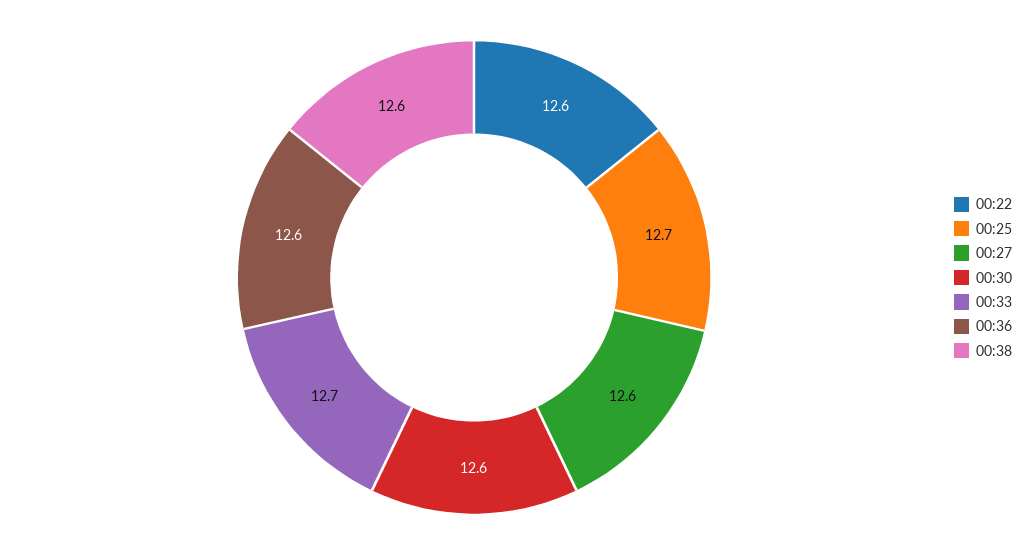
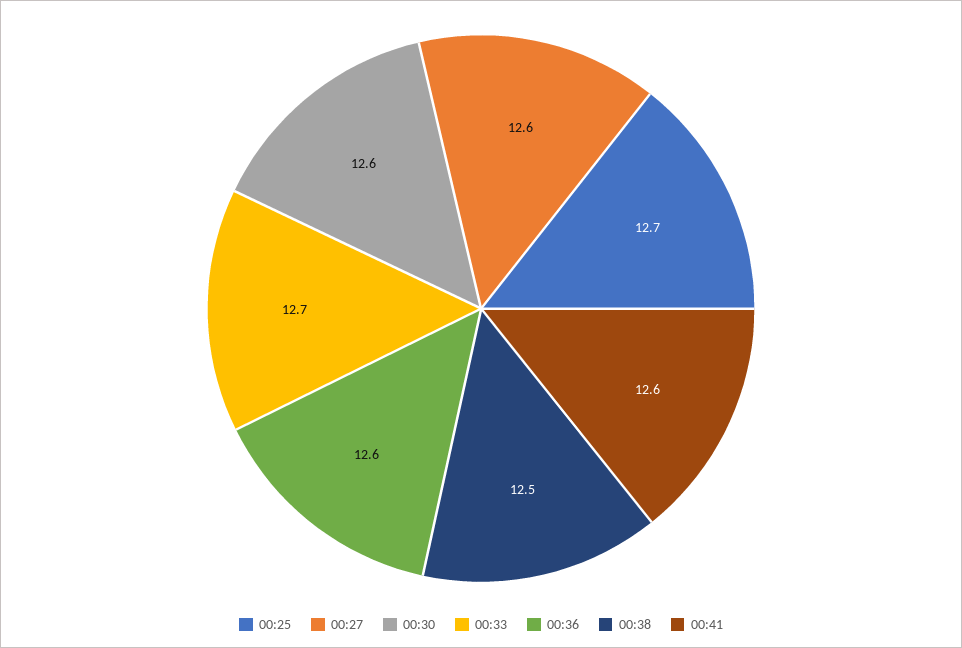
00:22: 12.6 -> none
00:38: 12.6 -> 12.5
00:41: none -> 12.6

